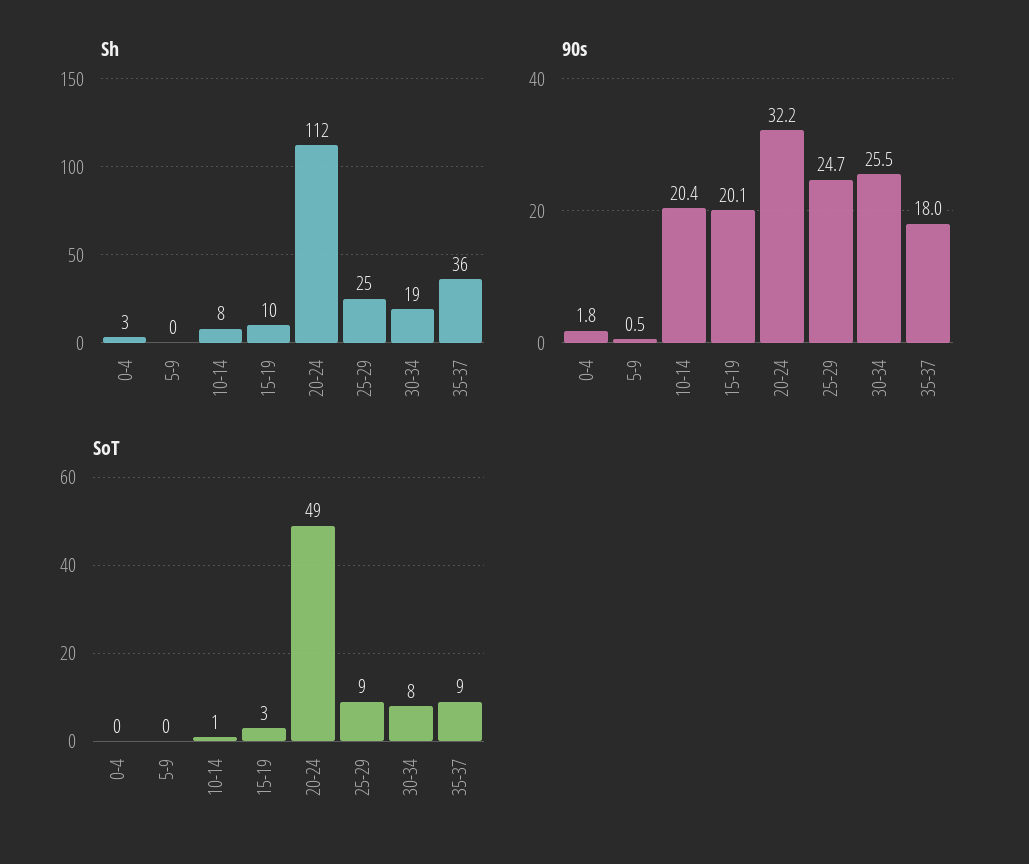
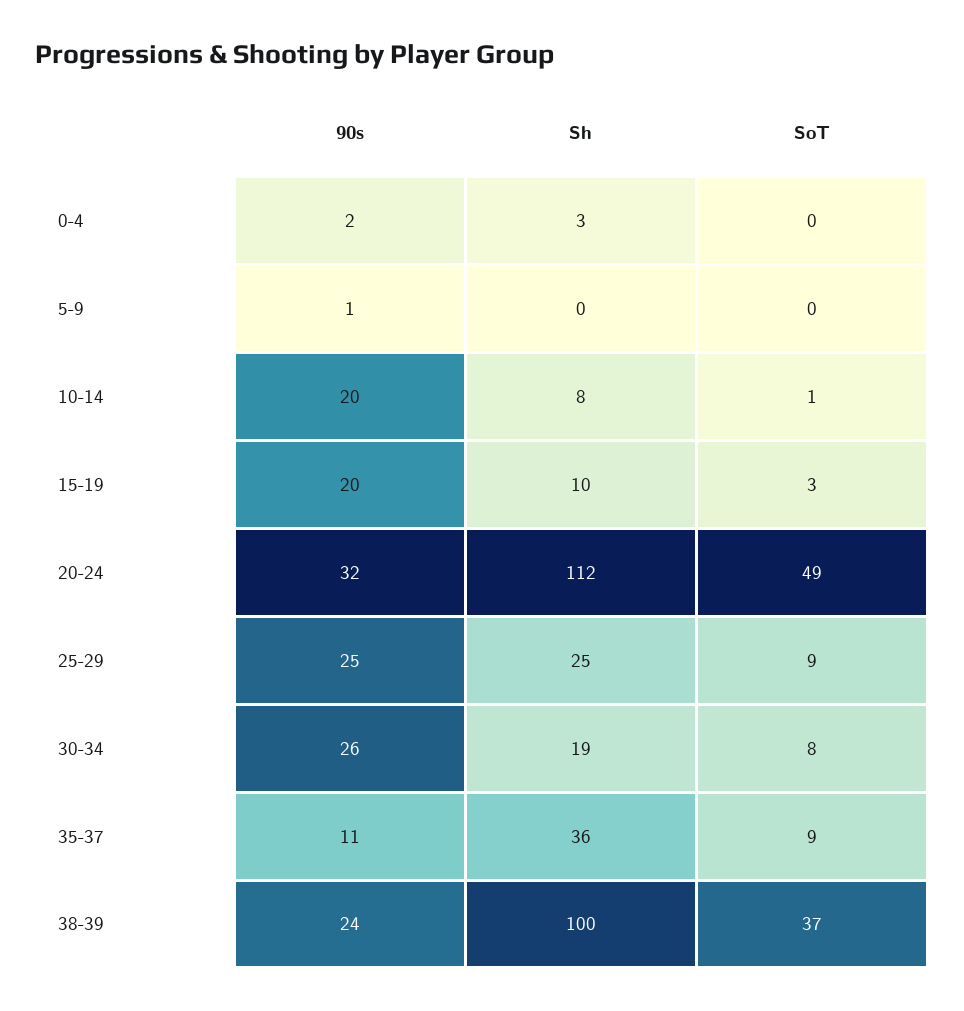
90s, 35-37: 18 -> 11
90s, 38-39: none -> 24
Sh, 38-39: none -> 100
SoT, 38-39: none -> 37

